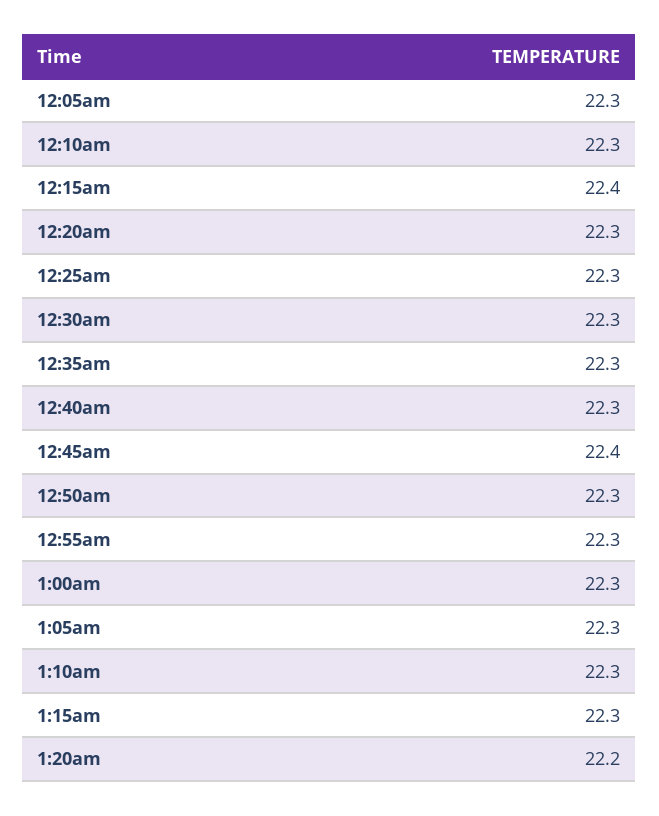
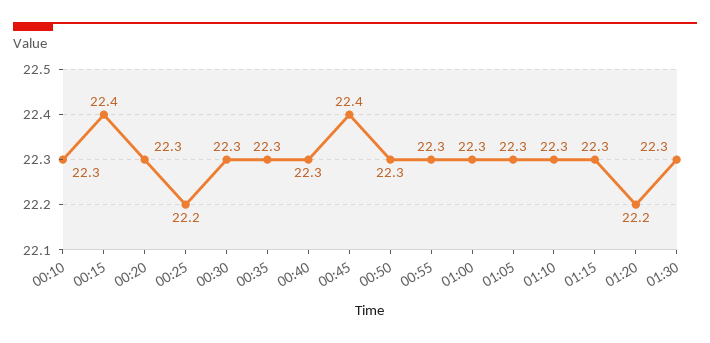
12:05am: 22.3 -> none
12:25am: 22.3 -> 22.2
01:30: none -> 22.3

